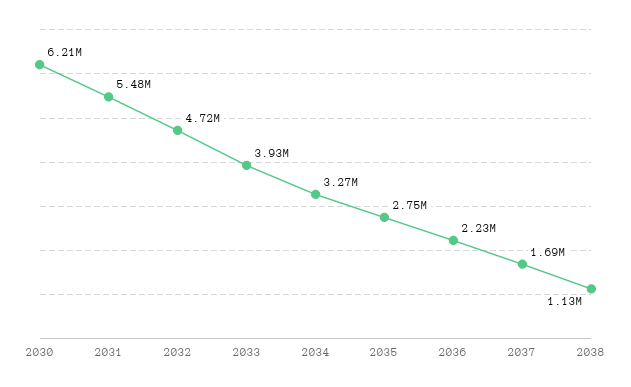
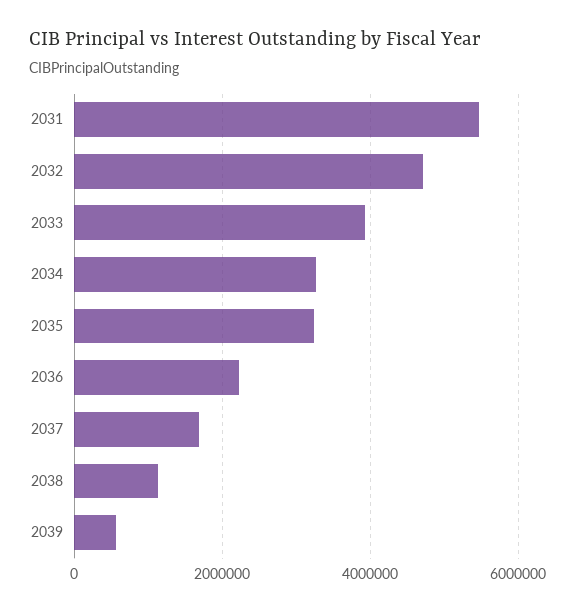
2030: 6210000 -> none
2035: 2750000 -> 3200000
2039: none -> 600000

